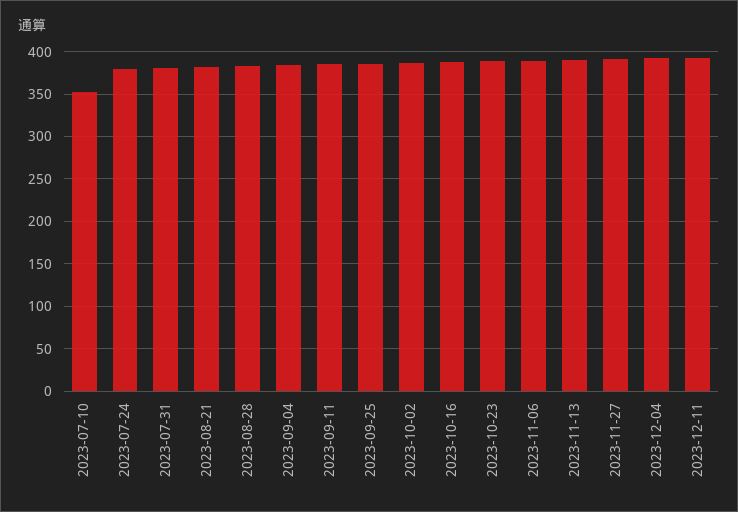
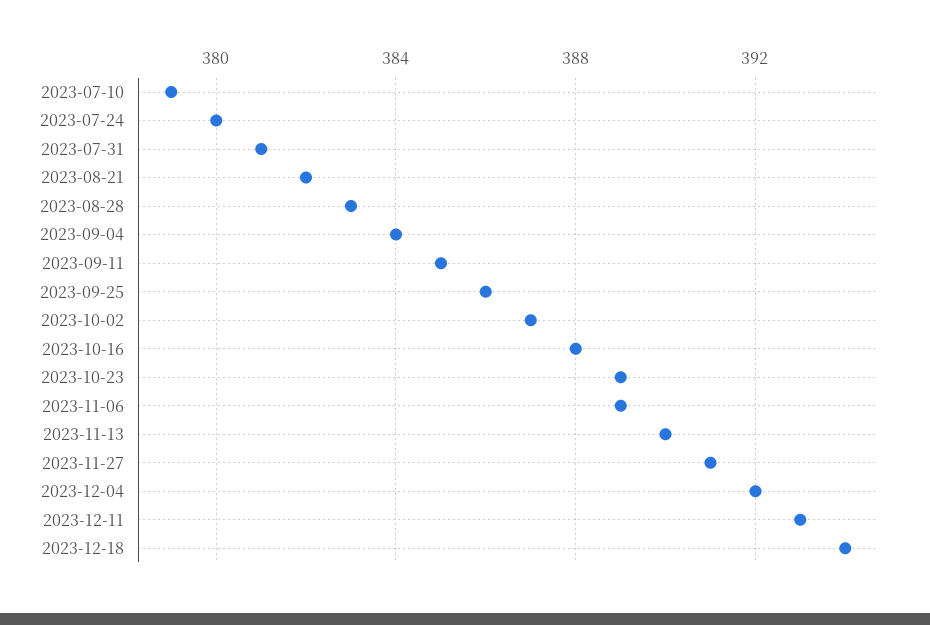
2023-07-10: 350 -> 379
2023-12-18: none -> 394

